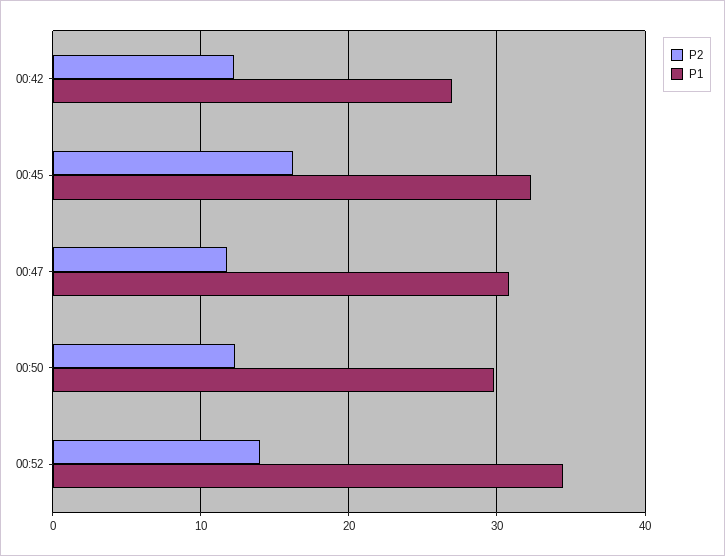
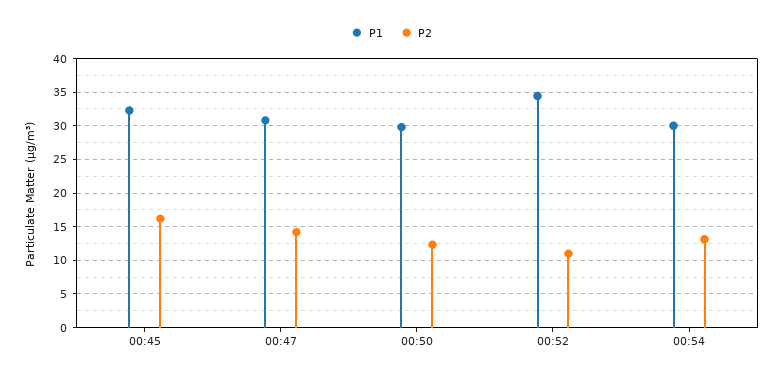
P2, 00:42: 12 -> none
P1, 00:42: 27 -> none
P2, 00:47: 12 -> 14
P2, 00:52: 14 -> 11
P1, 00:54: none -> 30
P2, 00:54: none -> 13

